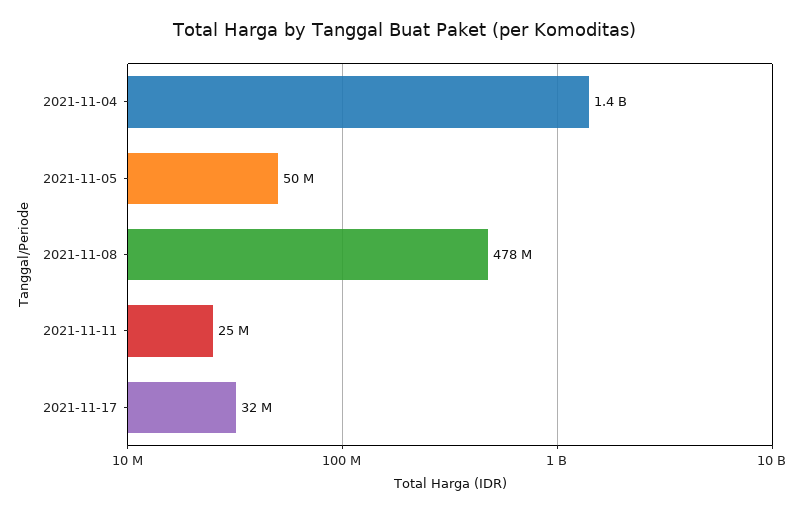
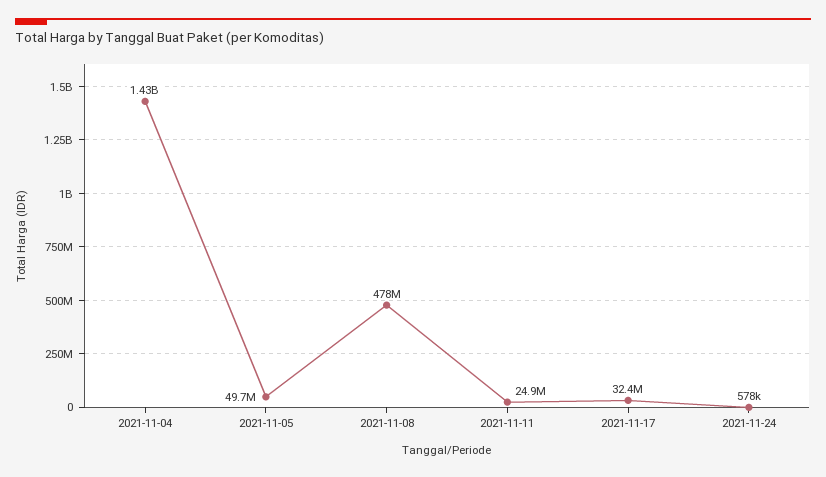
2021-11-24: none -> 578000

